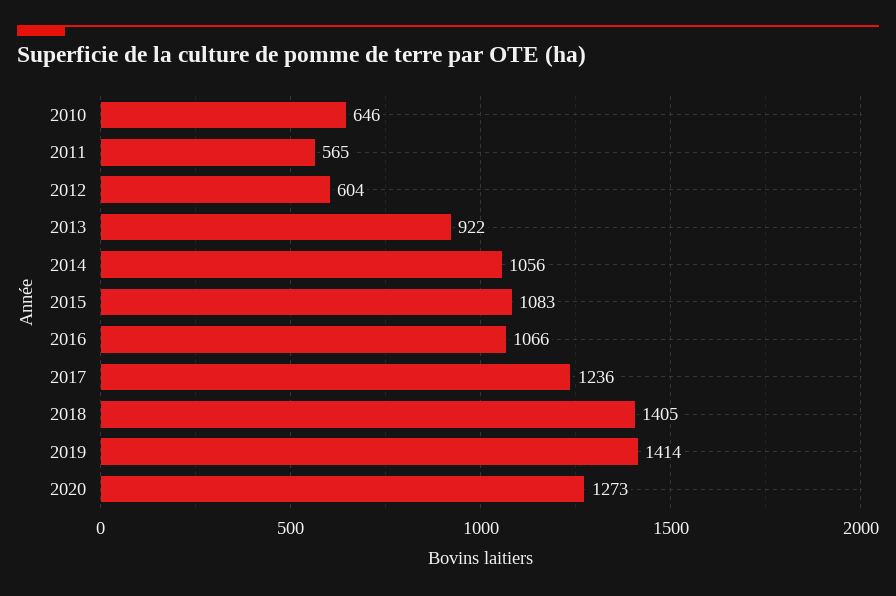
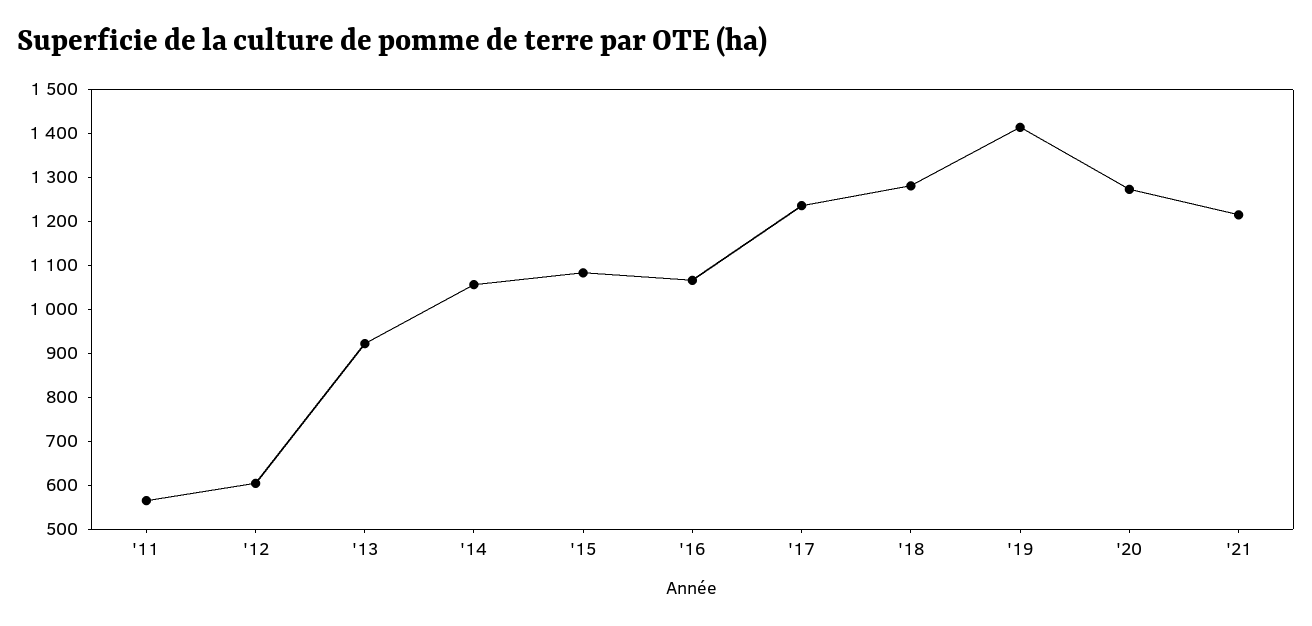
2010: 646 -> none
2018: 1405 -> 1280
'21: none -> 1220

